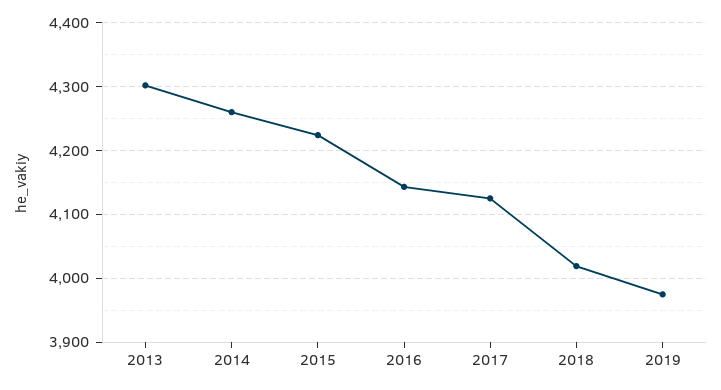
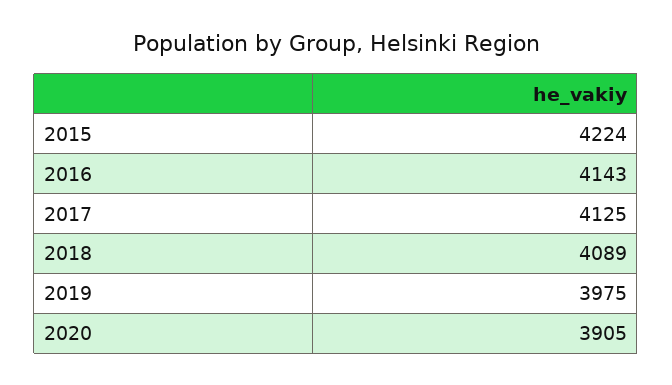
2013: 4300 -> none
2014: 4260 -> none
2018: 4020 -> 4089
2020: none -> 3905

